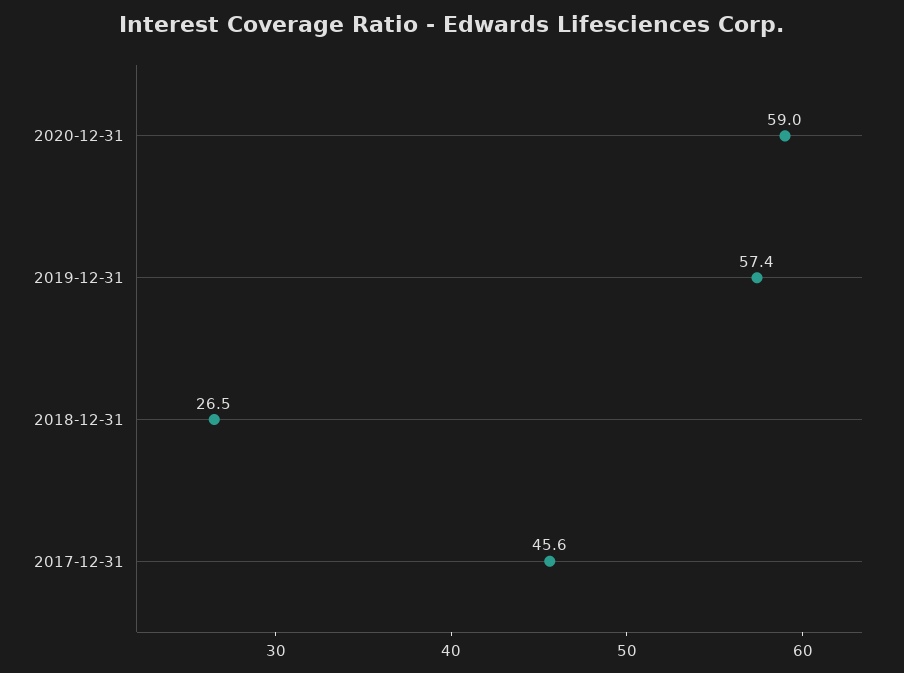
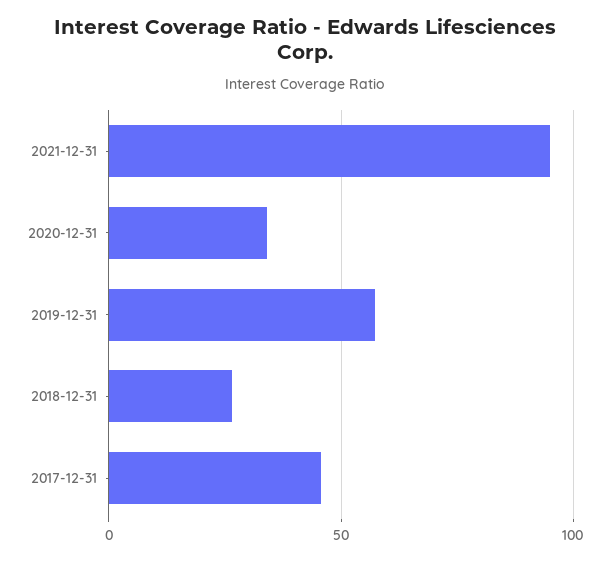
2020-12-31: 59 -> 35
2021-12-31: none -> 95

